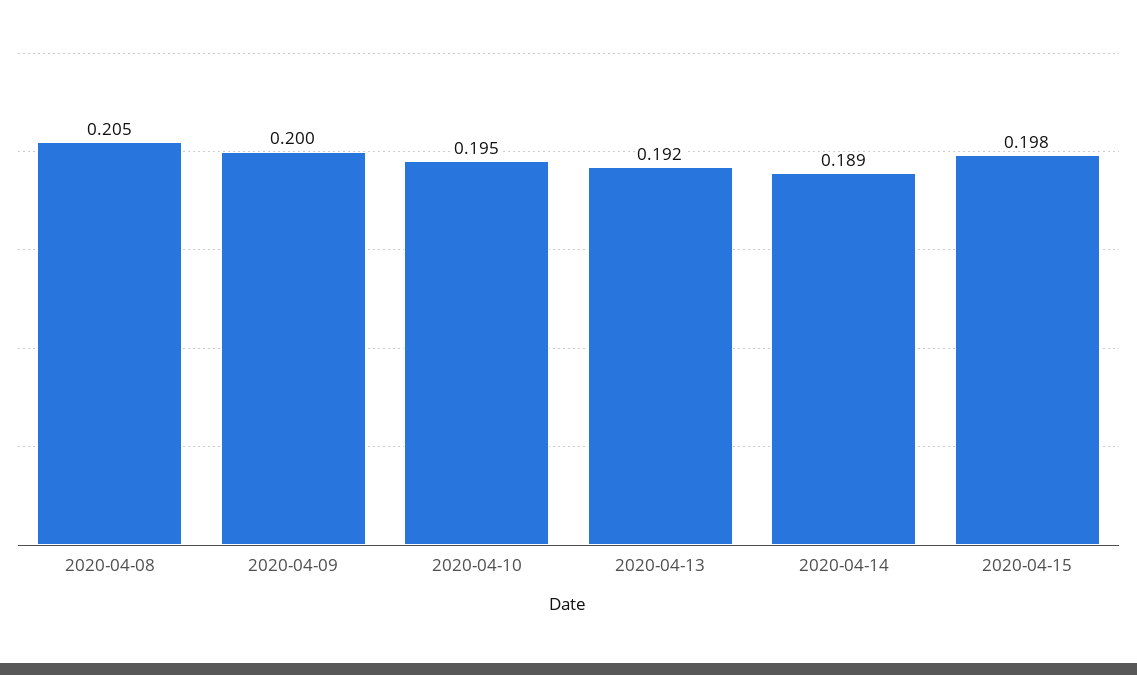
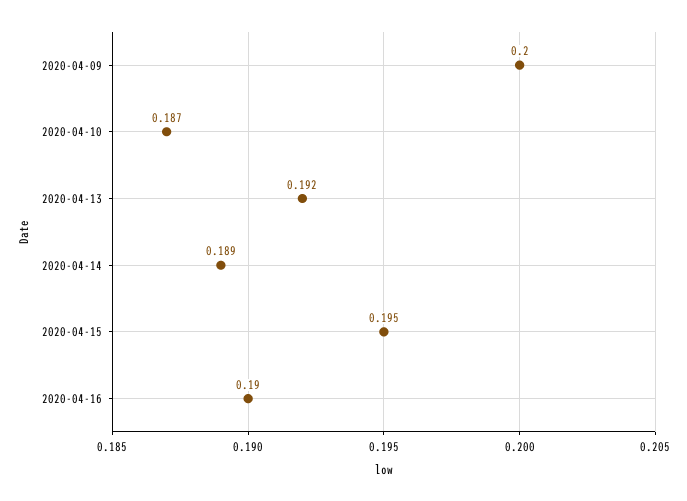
2020-04-08: 0.205 -> none
2020-04-10: 0.195 -> 0.187
2020-04-15: 0.198 -> 0.195
2020-04-16: none -> 0.19

